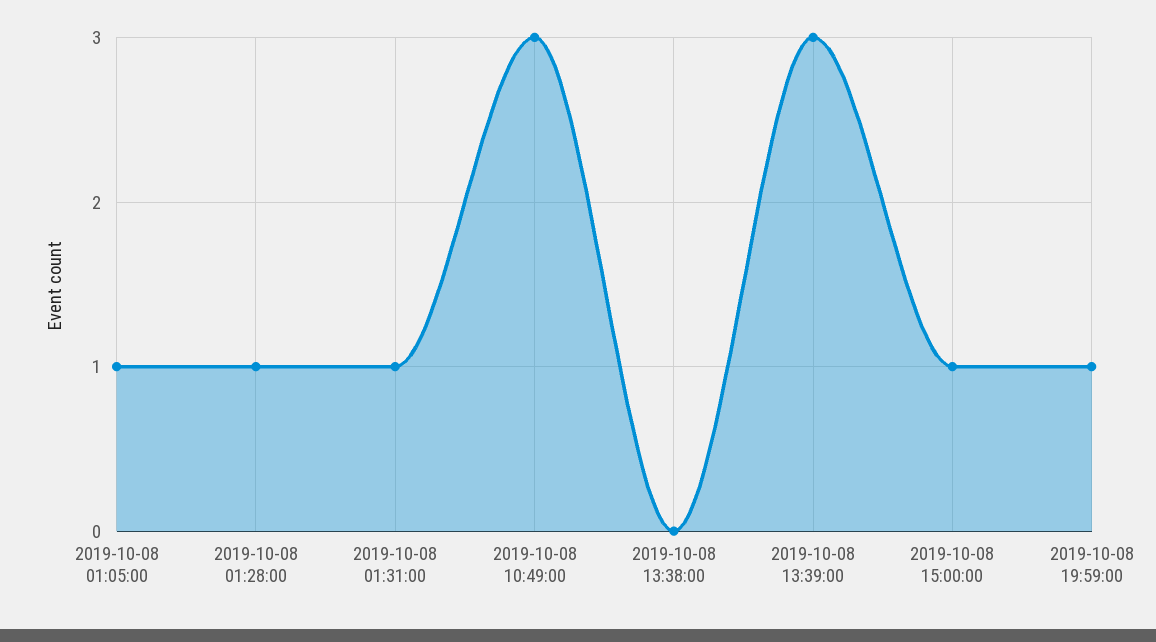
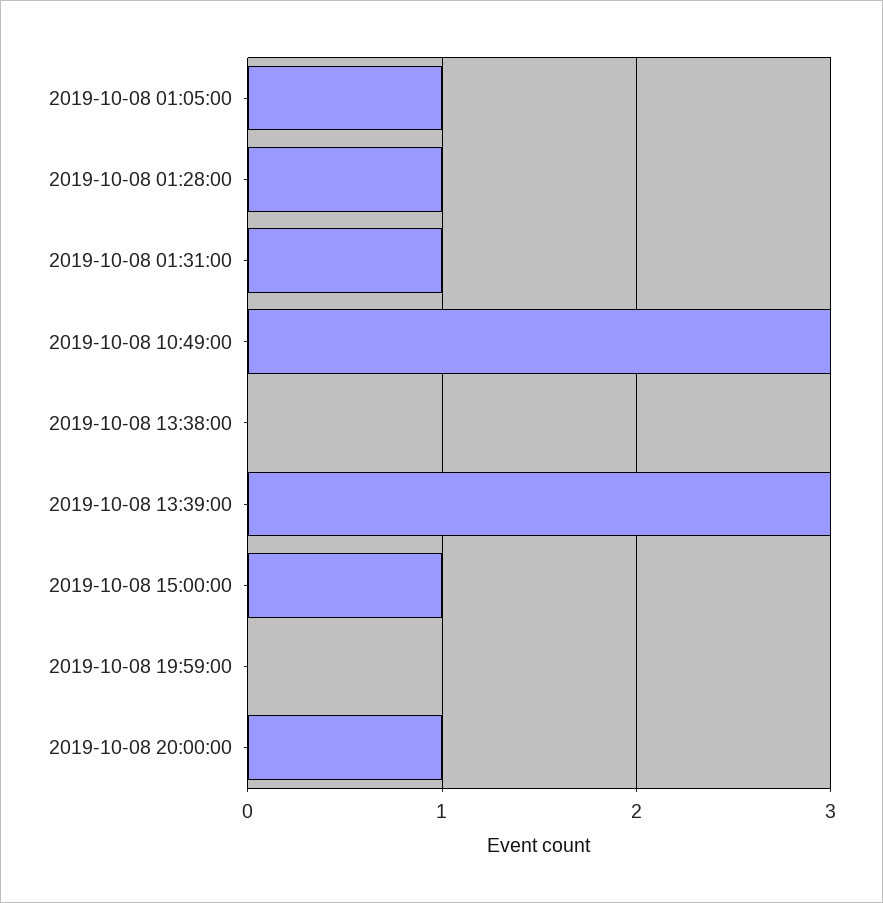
2019-10-08 19:59:00: 1 -> 0
2019-10-08 20:00:00: none -> 1

